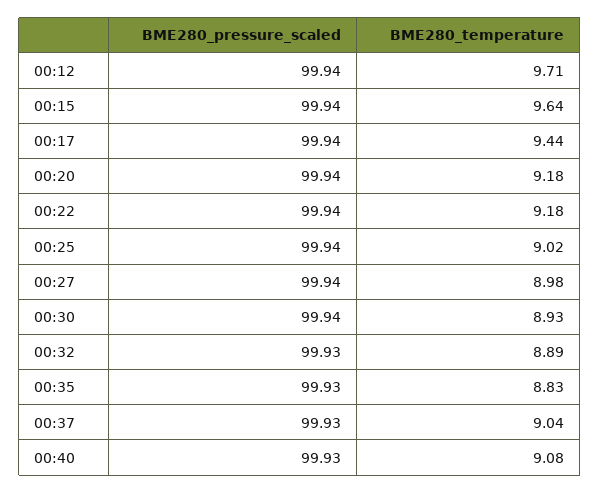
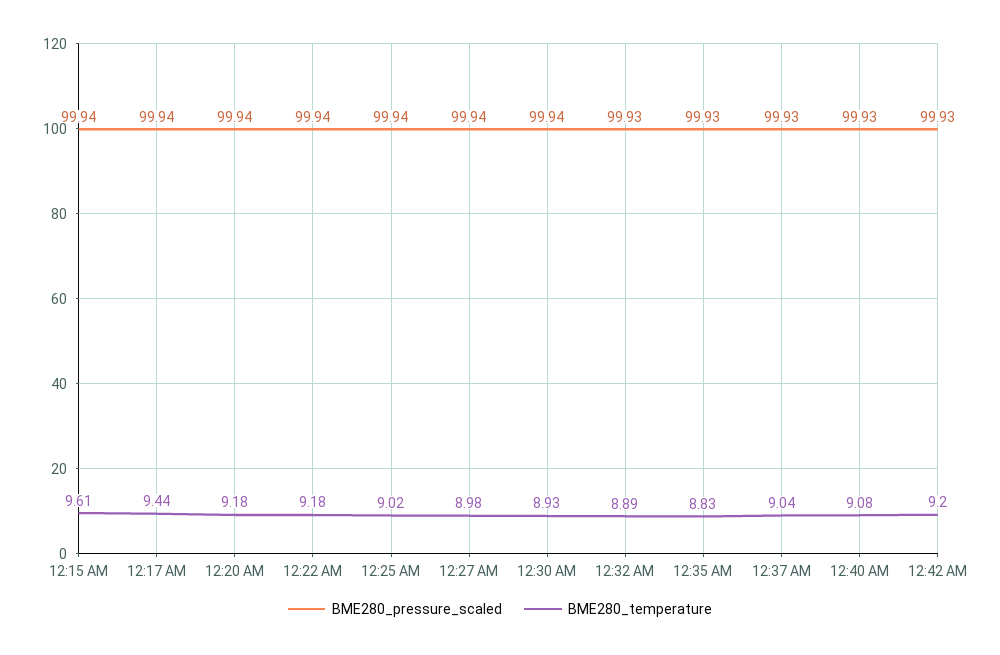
BME280_pressure_scaled, 00:12: 99.94 -> none
BME280_temperature, 00:12: 9.71 -> none
BME280_temperature, 00:15: 9.64 -> 9.61
BME280_pressure_scaled, 12:42 AM: none -> 99.93
BME280_temperature, 12:42 AM: none -> 9.2

